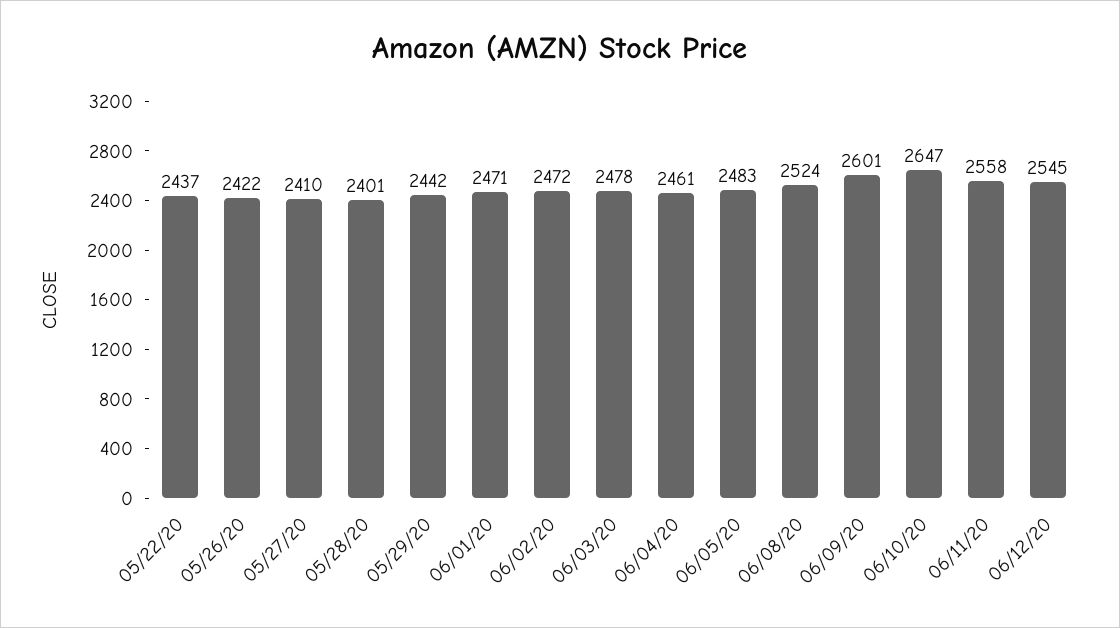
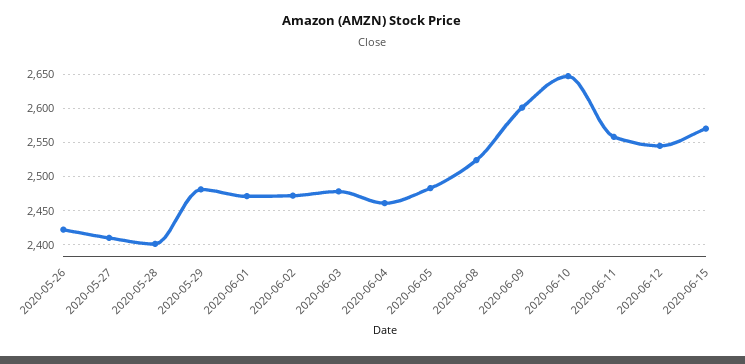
05/22/20: 2437 -> none
05/29/20: 2442 -> 2480
2020-06-15: none -> 2570

